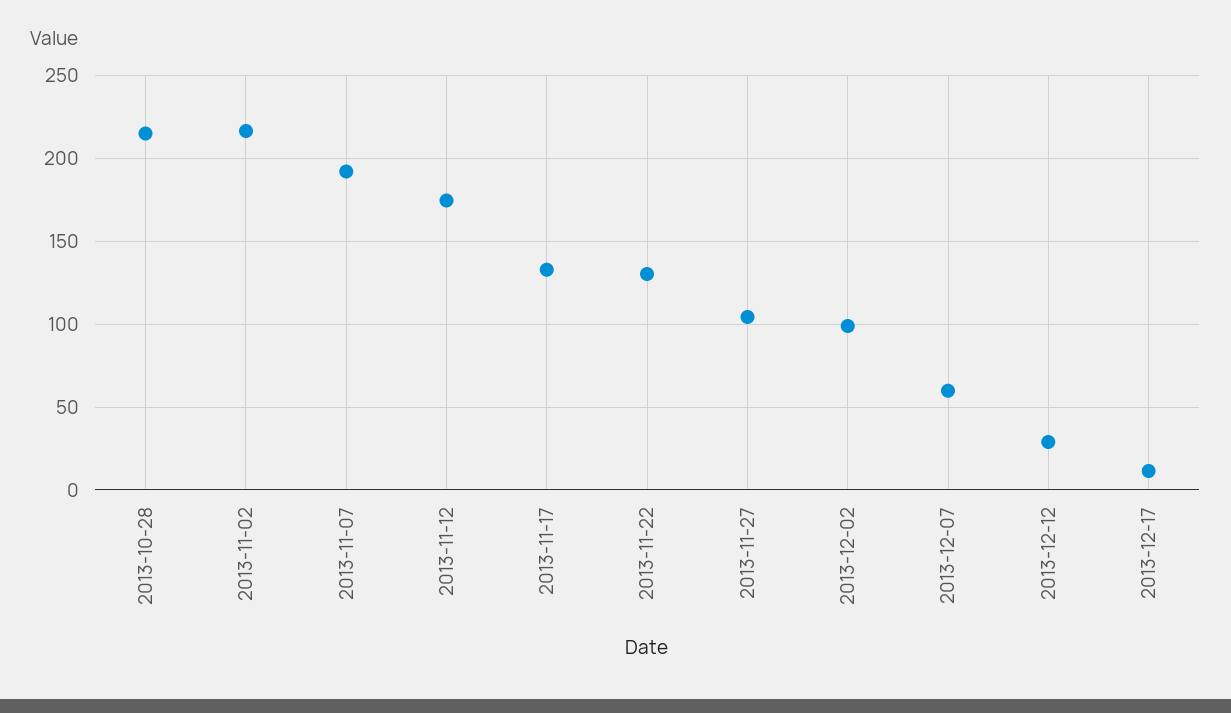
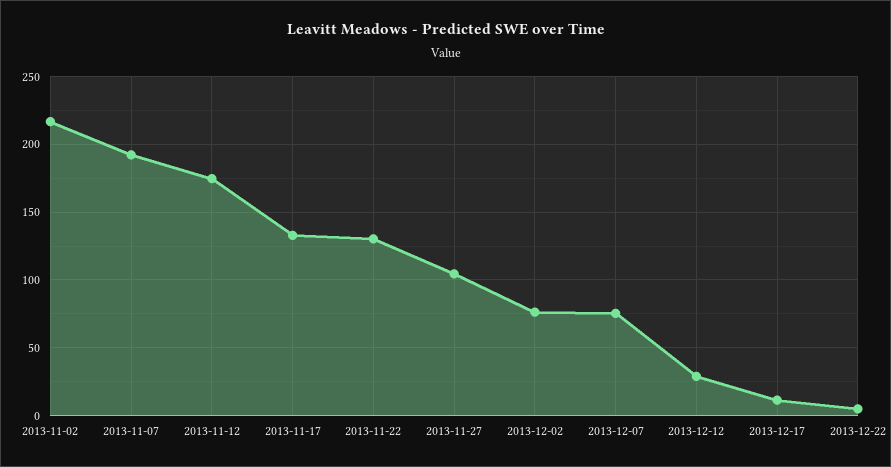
2013-10-28: 215 -> none
2013-12-02: 100 -> 75
2013-12-07: 60 -> 75
2013-12-22: none -> 5

